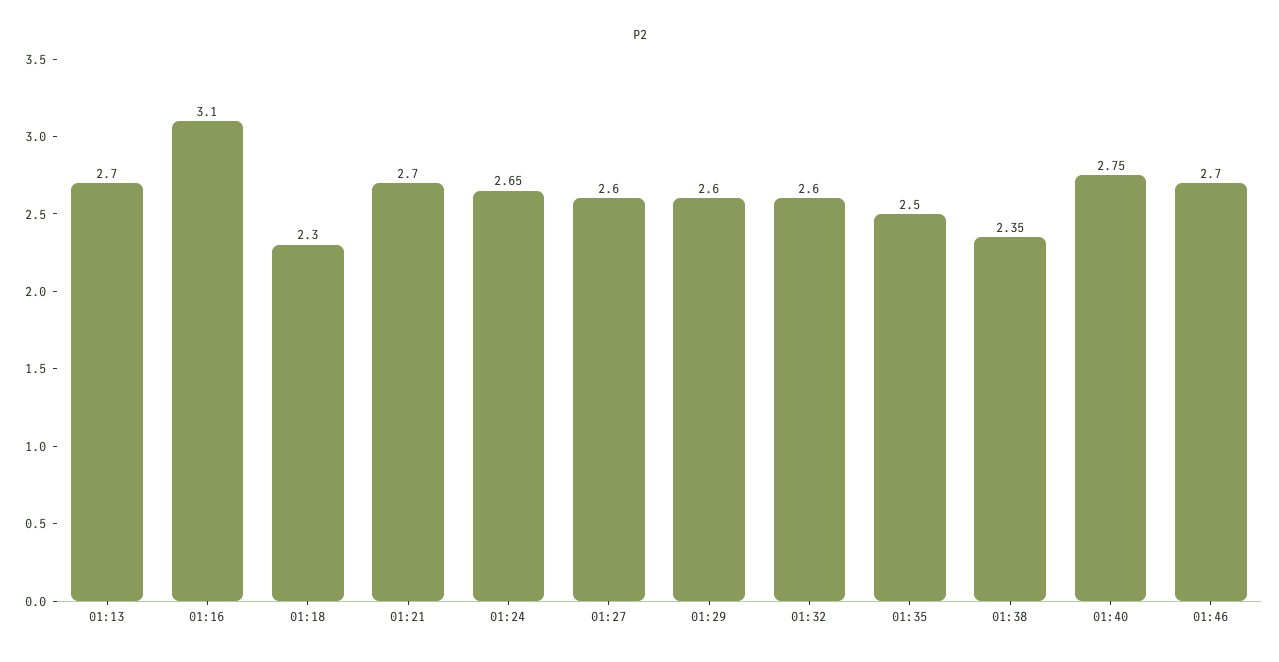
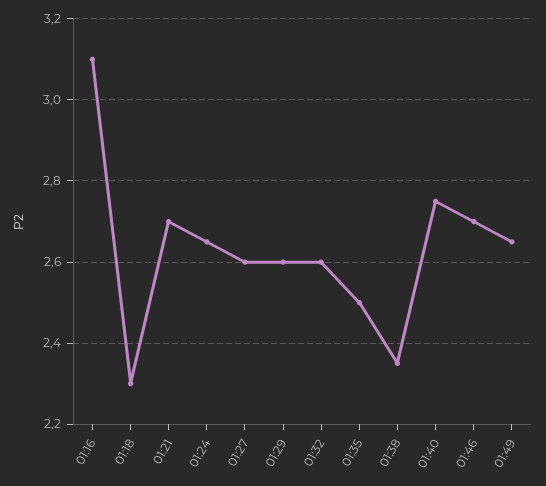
01:13: 2.7 -> none
01:49: none -> 2.65

